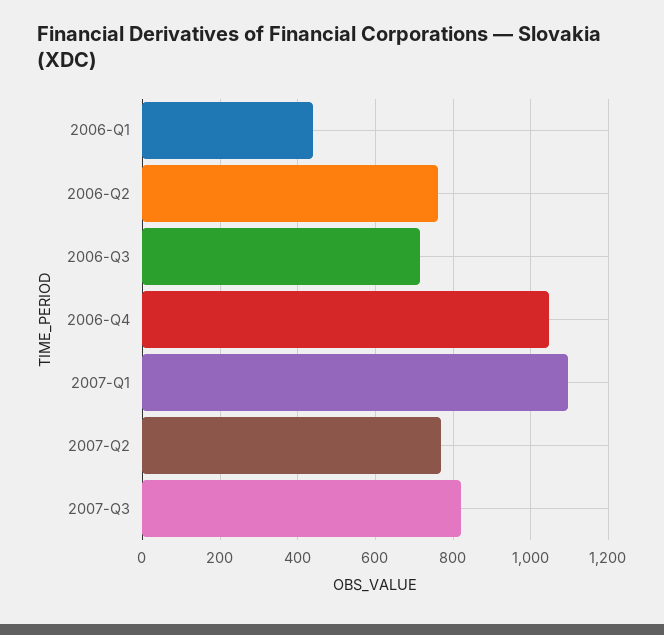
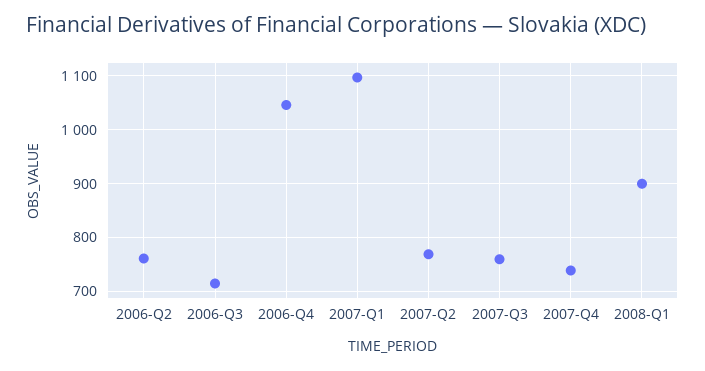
2006-Q1: 440 -> none
2007-Q3: 820 -> 760
2007-Q4: none -> 740
2008-Q1: none -> 900

